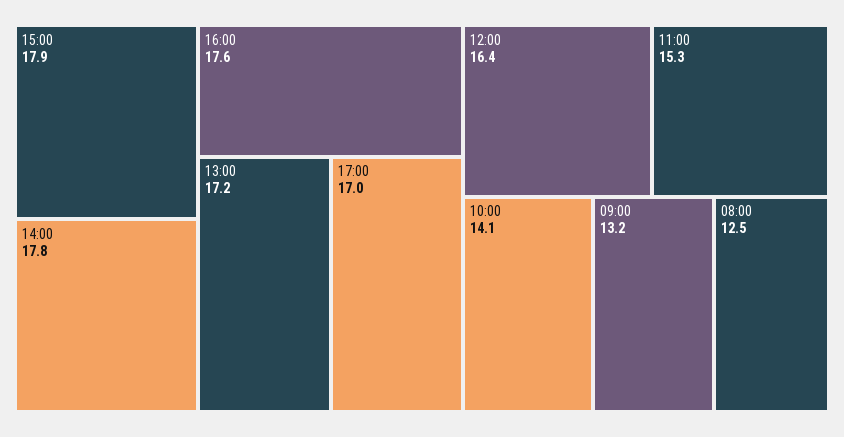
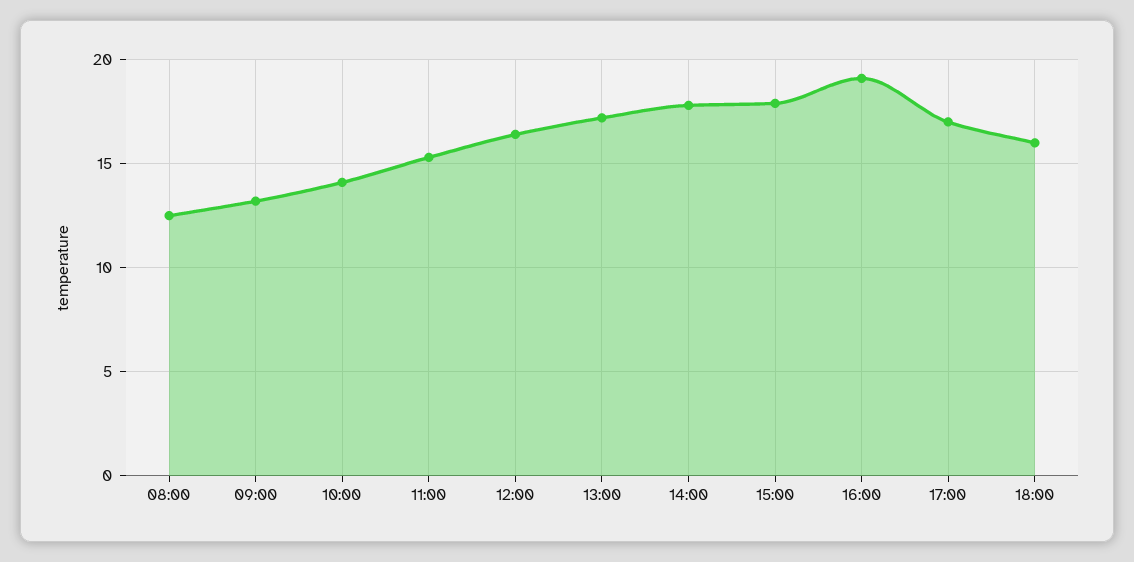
16:00: 17.6 -> 19
18:00: none -> 16

